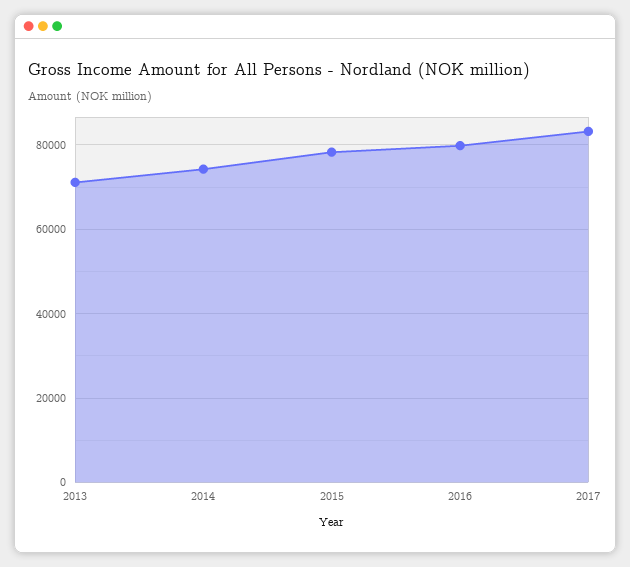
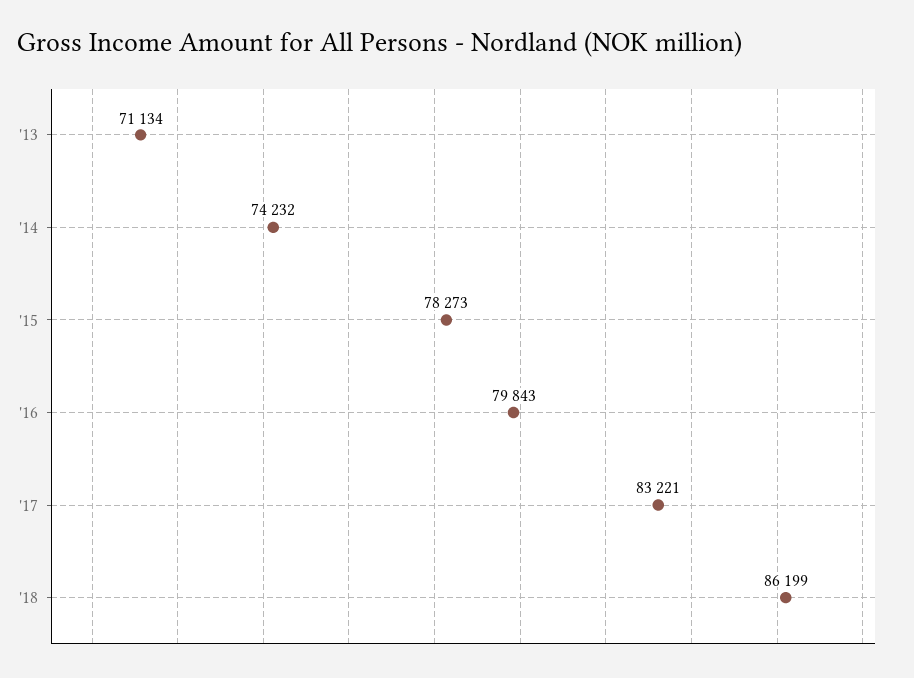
'18: none -> 86199

